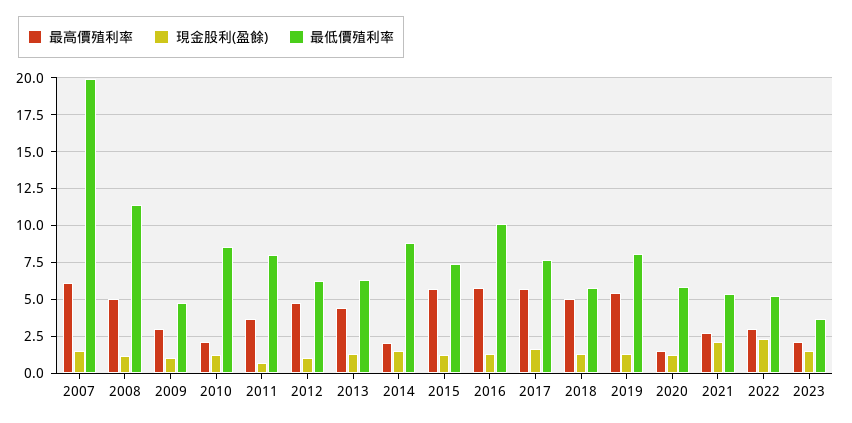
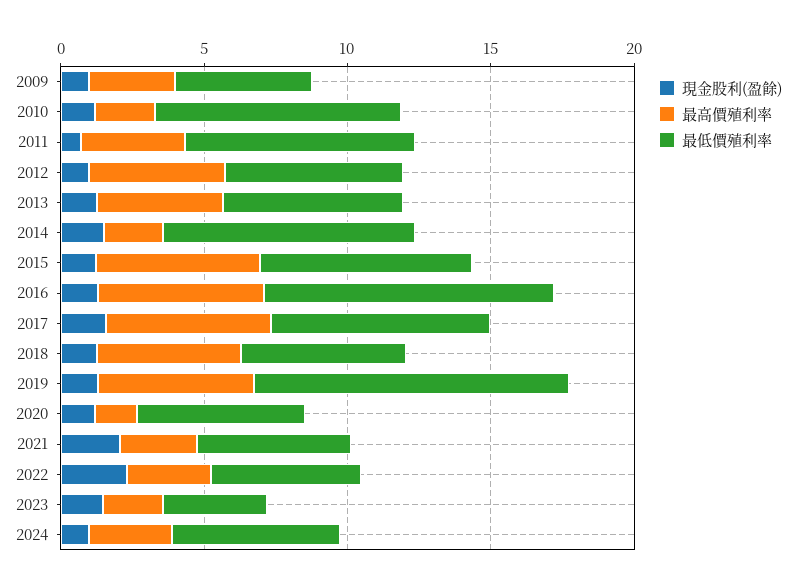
最高價殖利率, 2007: 6 -> none
現金股利(盈餘), 2007: 1.5 -> none
最低價殖利率, 2007: 20 -> none
最高價殖利率, 2008: 5 -> none
現金股利(盈餘), 2008: 1 -> none
最低價殖利率, 2008: 11.5 -> none
最低價殖利率, 2019: 8 -> 11
現金股利(盈餘), 2024: none -> 1
最高價殖利率, 2024: none -> 3
最低價殖利率, 2024: none -> 6

